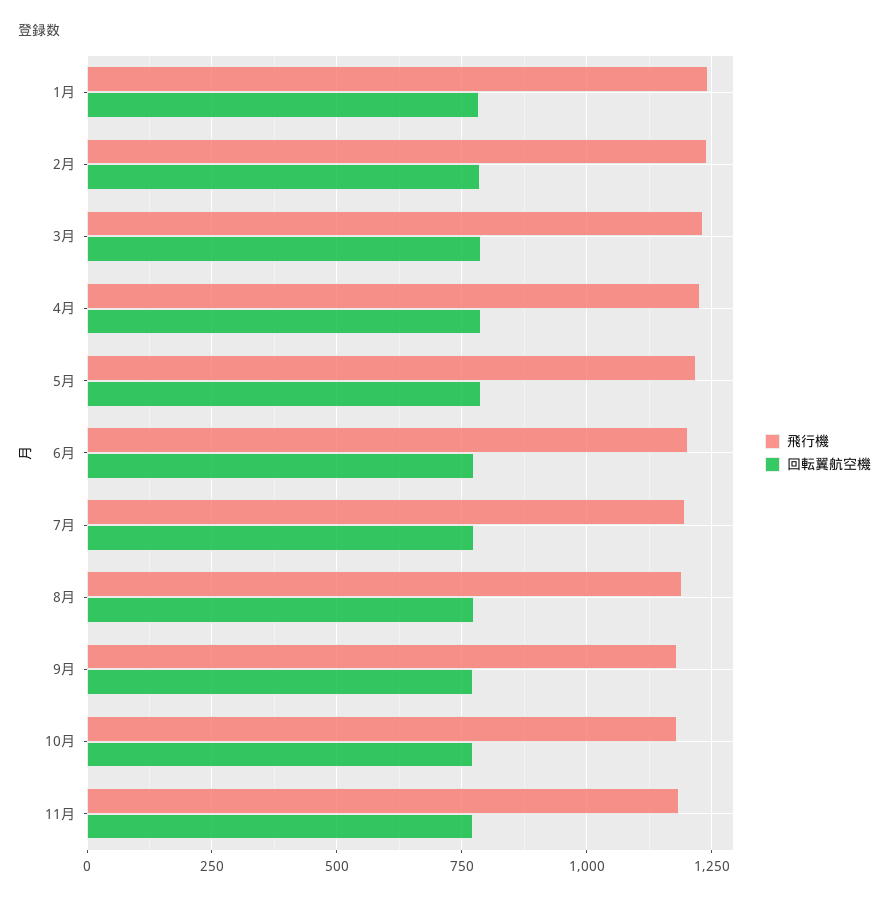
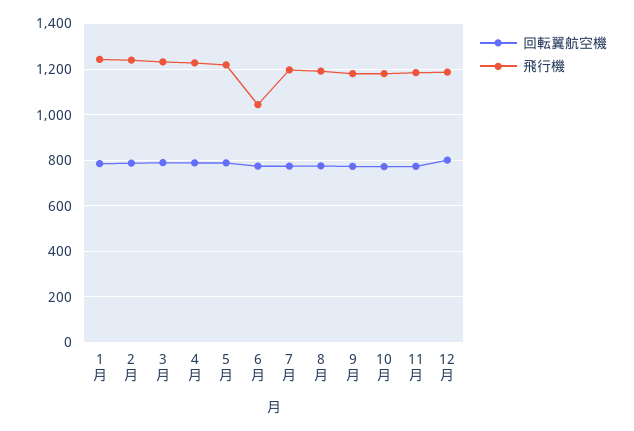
飛行機, 6月: 1200 -> 1050
回転翼航空機, 12月: none -> 800
飛行機, 12月: none -> 1200

